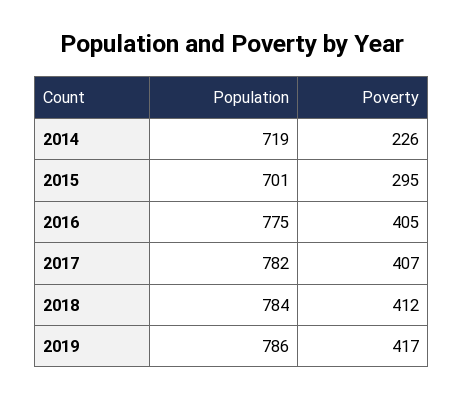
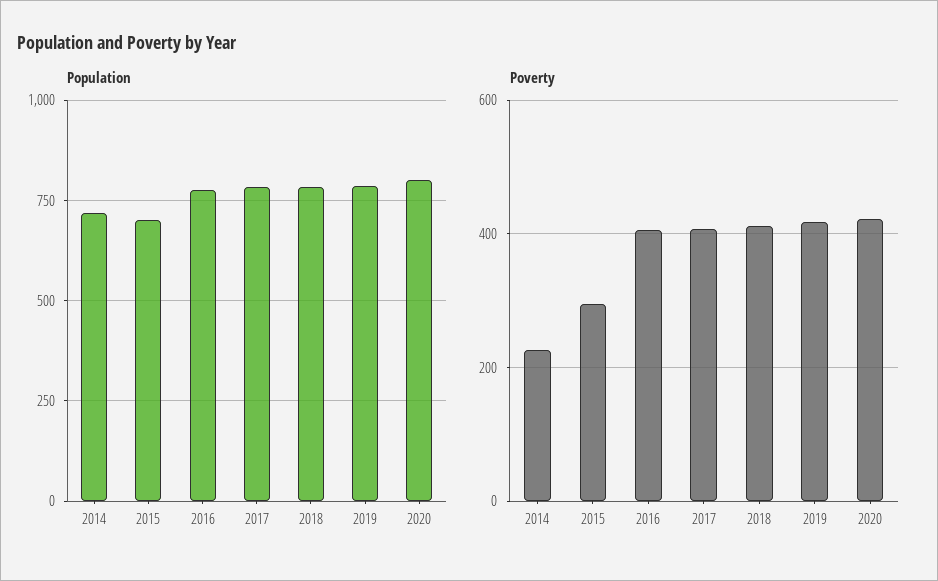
Population, 2020: none -> 800
Poverty, 2020: none -> 420

